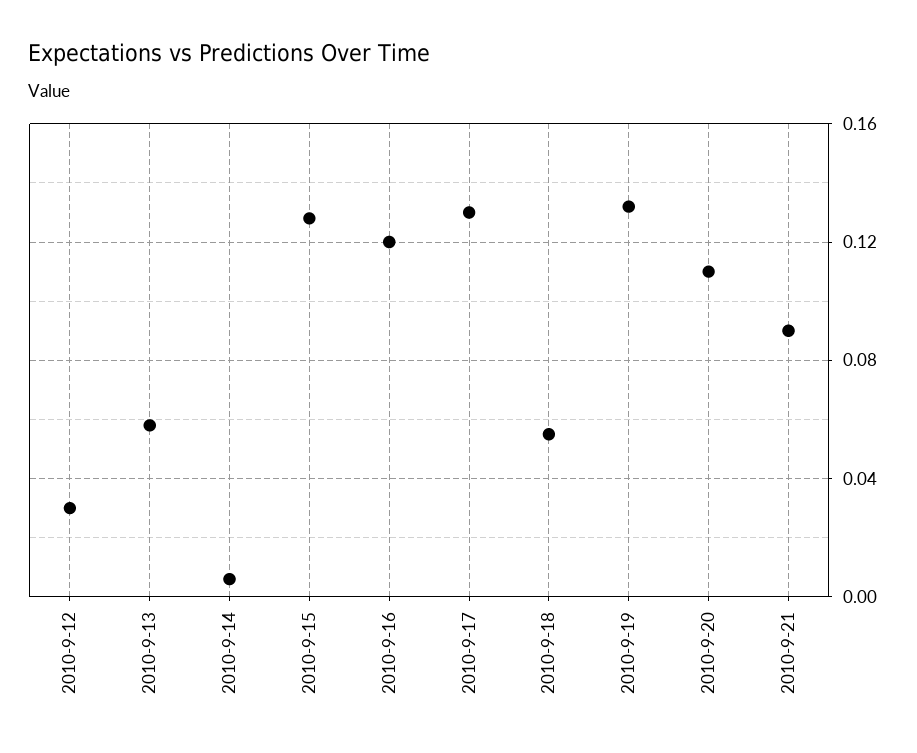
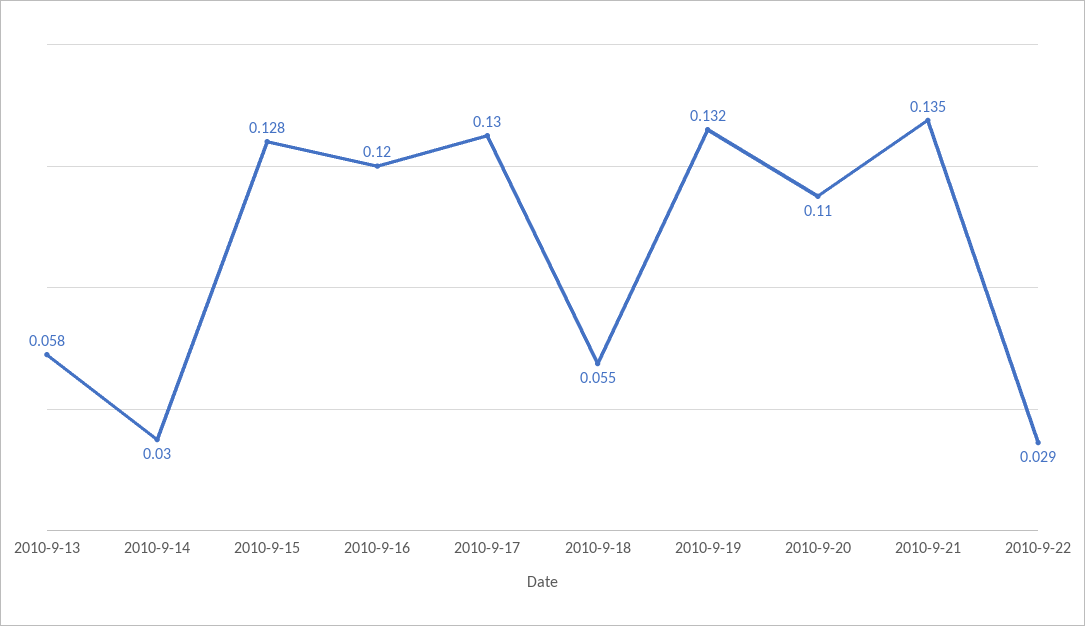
2010-9-12: 0.03 -> none
2010-9-14: 0.005 -> 0.03
2010-9-21: 0.09 -> 0.135
2010-9-22: none -> 0.029

